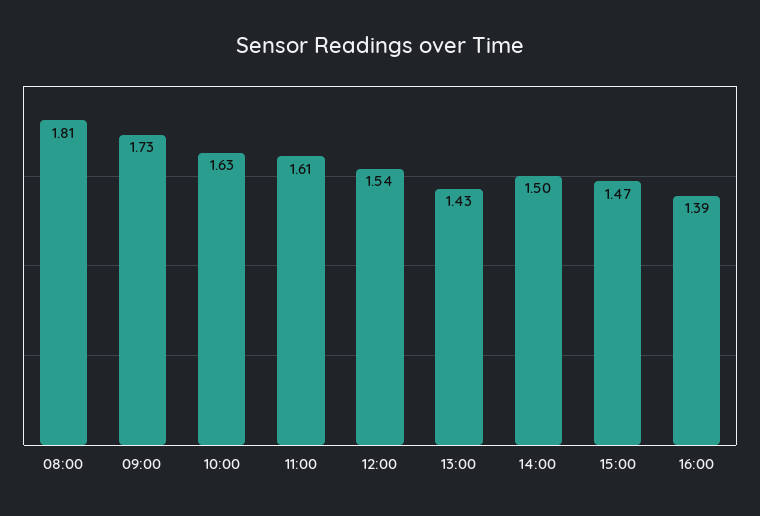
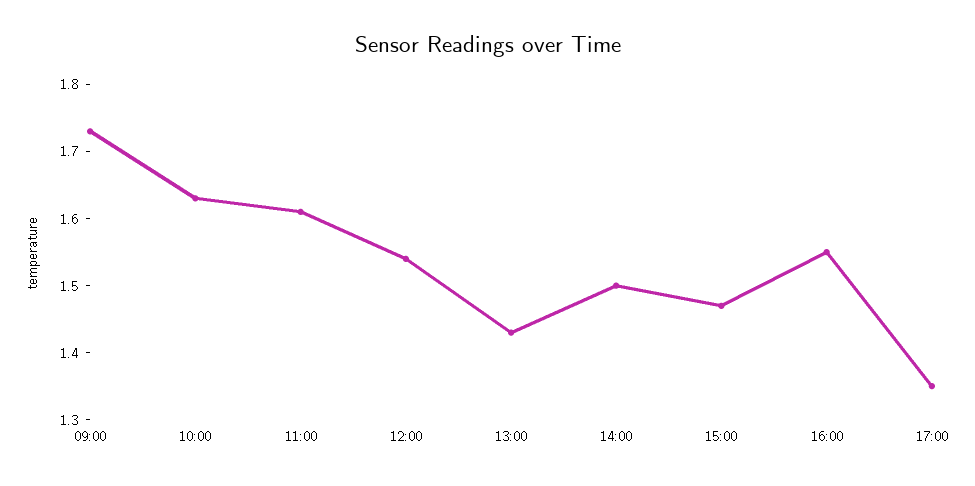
08:00: 1.81 -> none
16:00: 1.39 -> 1.55
17:00: none -> 1.35

